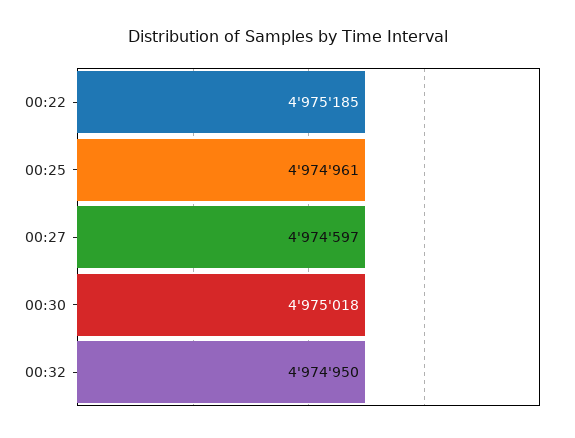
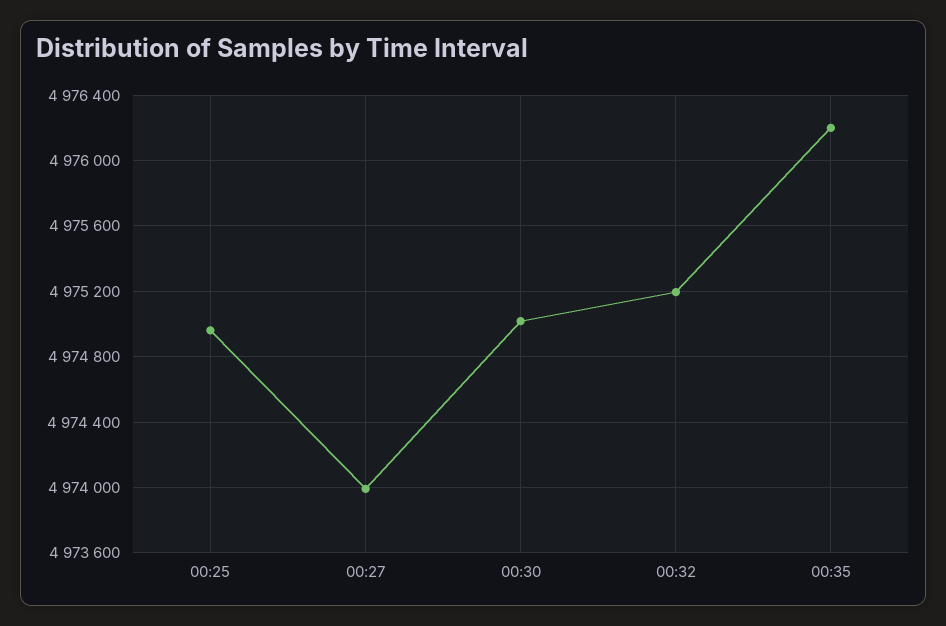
00:22: 4975185 -> none
00:27: 4974597 -> 4974000
00:32: 4974950 -> 4975200
00:35: none -> 4976200

